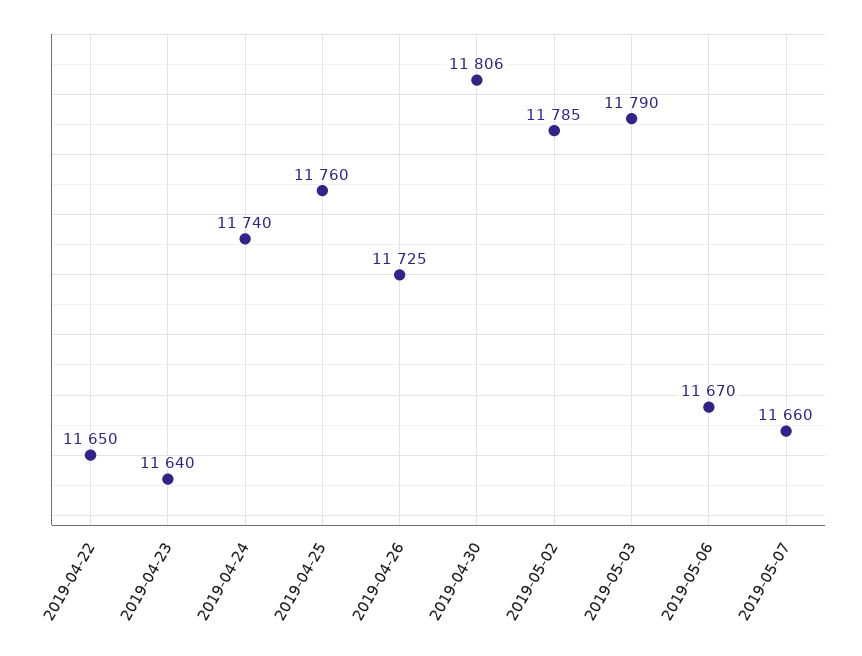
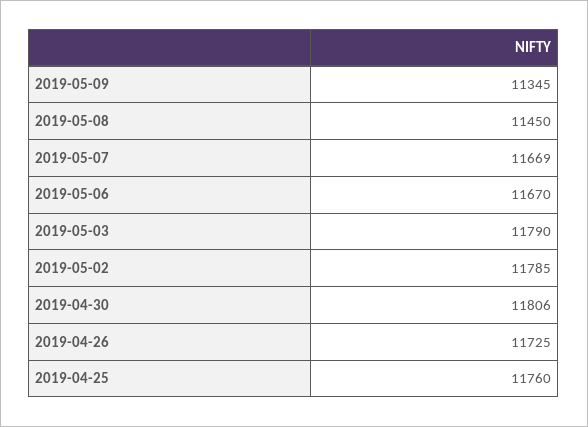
2019-04-22: 11650 -> none
2019-04-23: 11640 -> none
2019-04-24: 11740 -> none
2019-05-07: 11660 -> 11669
2019-05-09: none -> 11345
2019-05-08: none -> 11450

